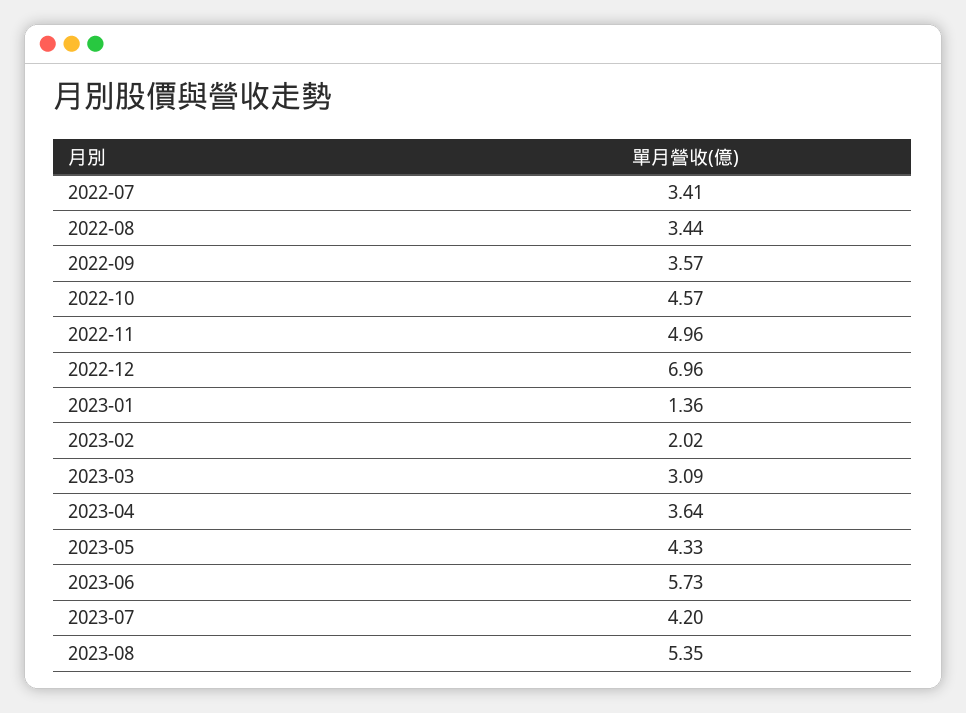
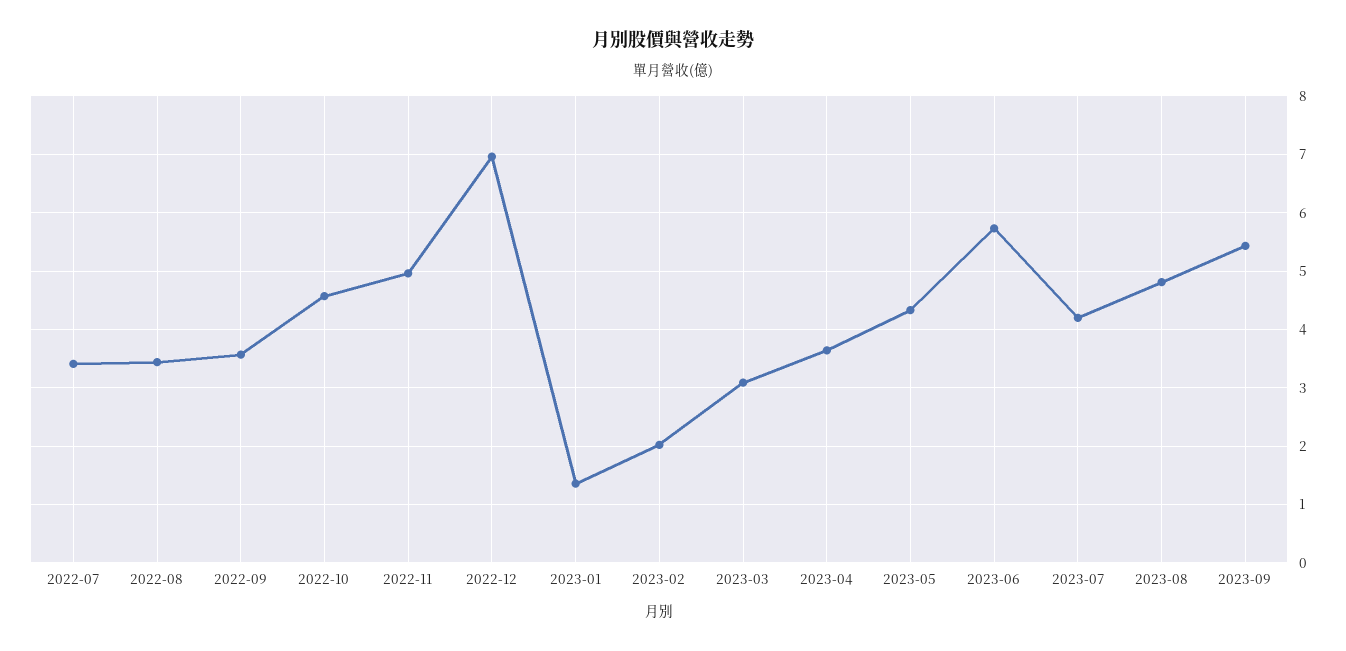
2023-08: 5.35 -> 4.8
2023-09: none -> 5.4

